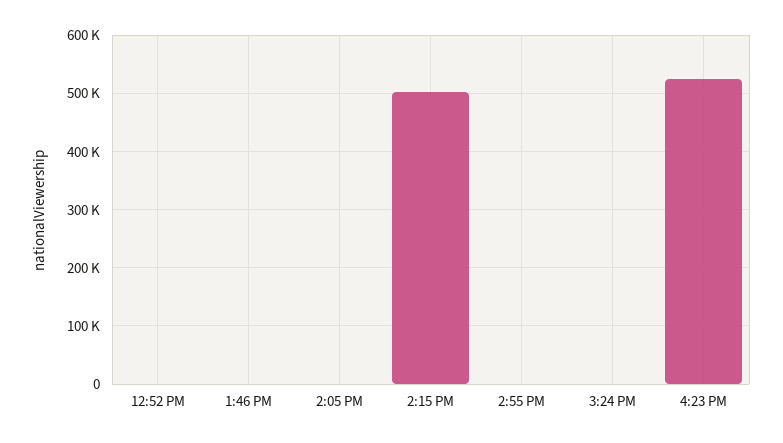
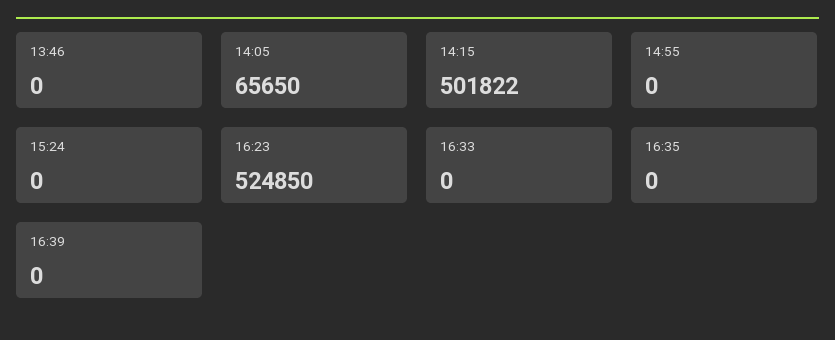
12:52 PM: 0 -> none
2:05 PM: 0 -> 65650
16:33: none -> 0
16:35: none -> 0
16:39: none -> 0

